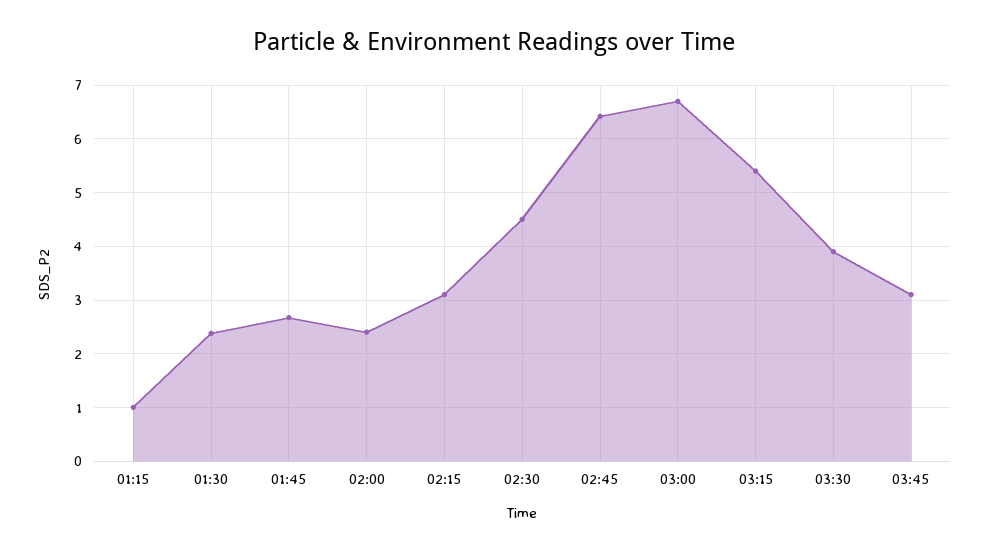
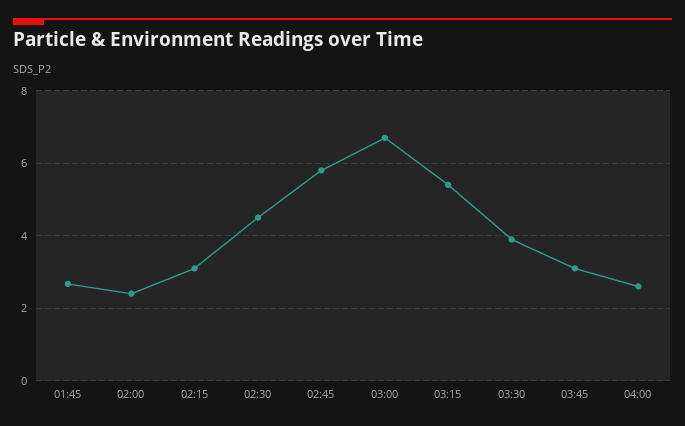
01:15: 1 -> none
01:30: 2.4 -> none
02:45: 6.4 -> 5.8
04:00: none -> 2.6

